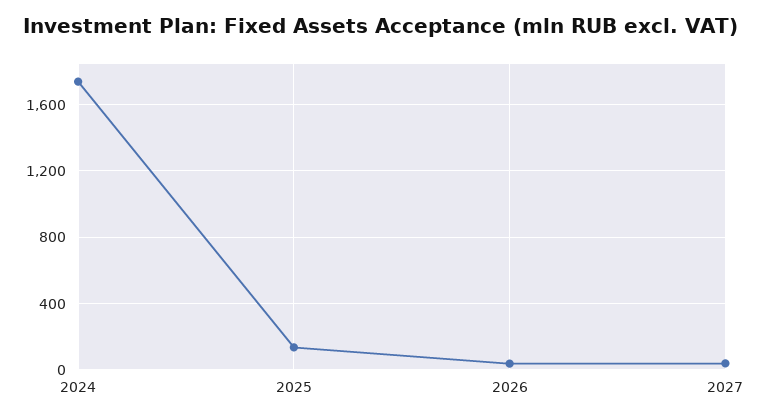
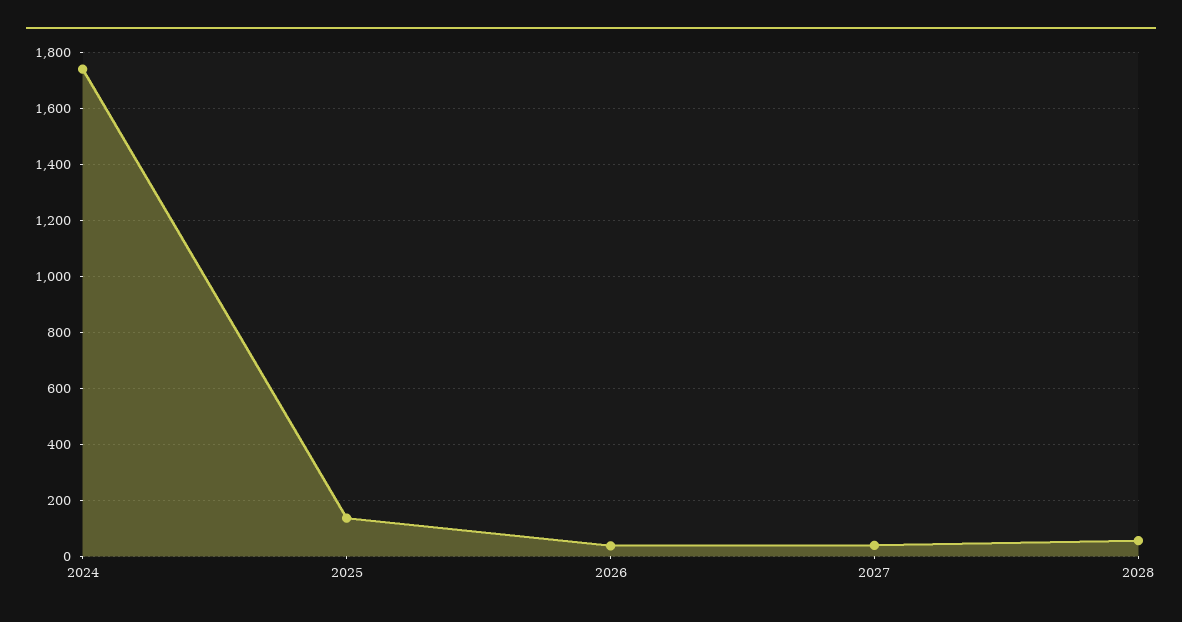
2028: none -> 50

